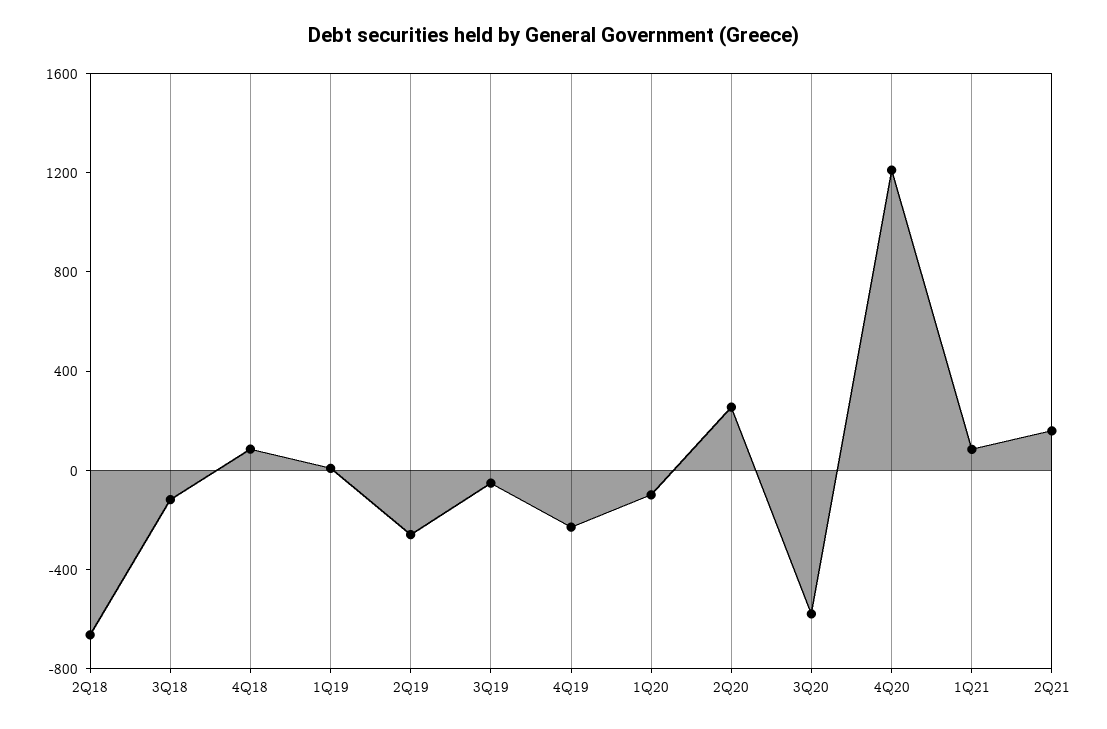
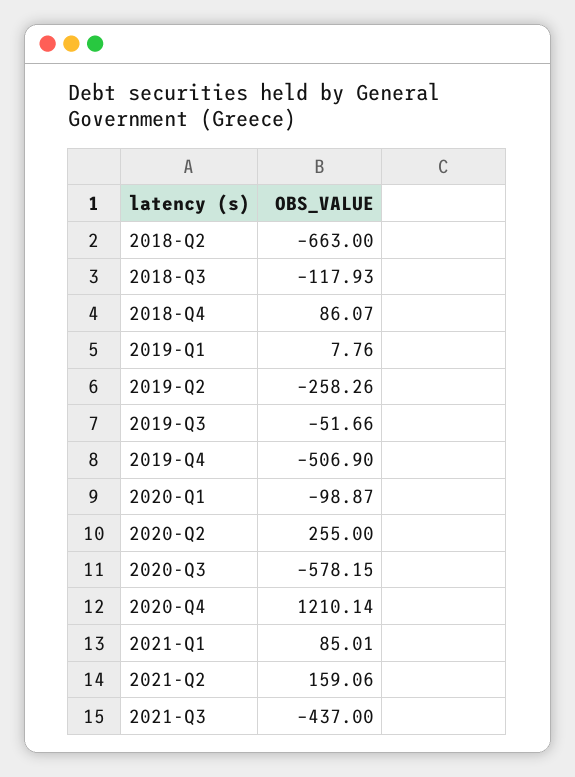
4Q19: -200 -> -506.9
2021-Q3: none -> -437

